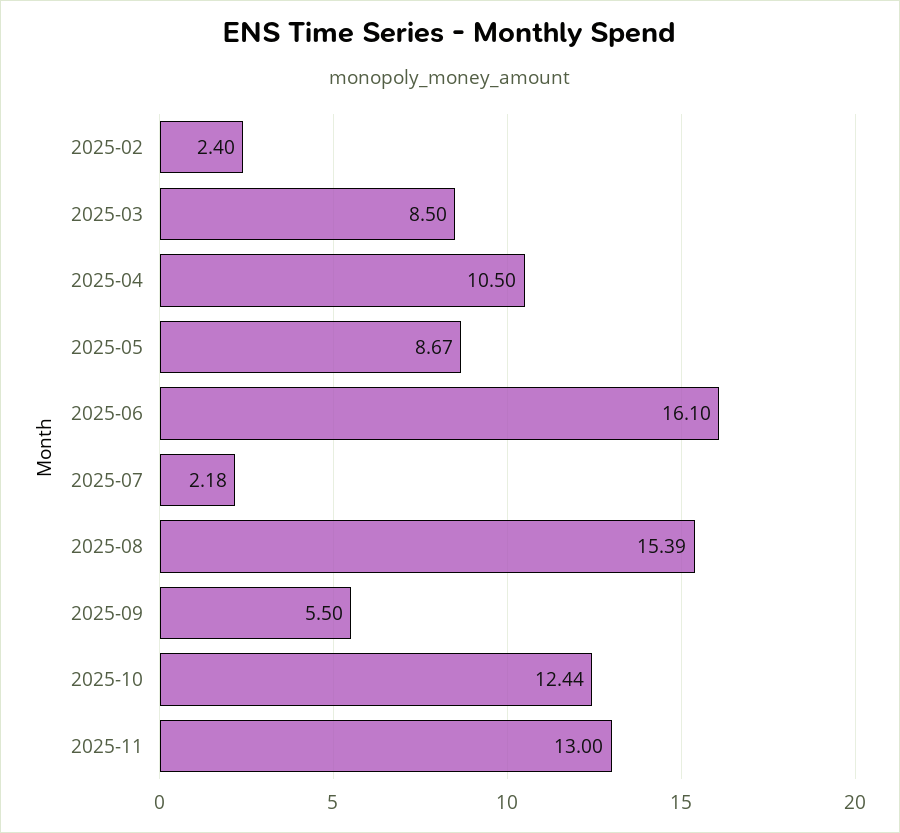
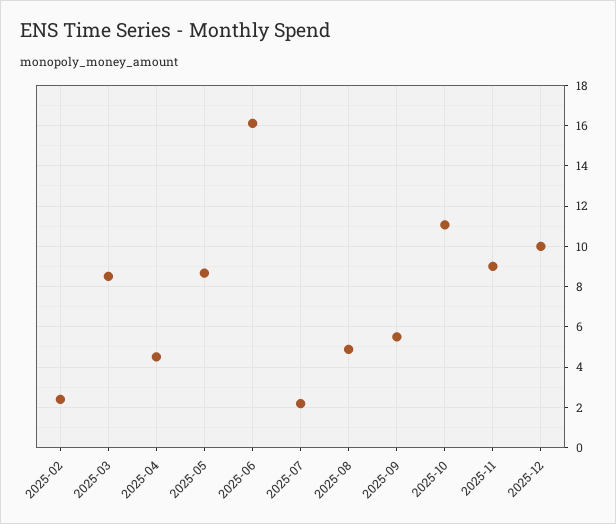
2025-04: 10.5 -> 4.5
2025-08: 15.39 -> 5
2025-10: 12.44 -> 11
2025-11: 13 -> 9
2025-12: none -> 10

